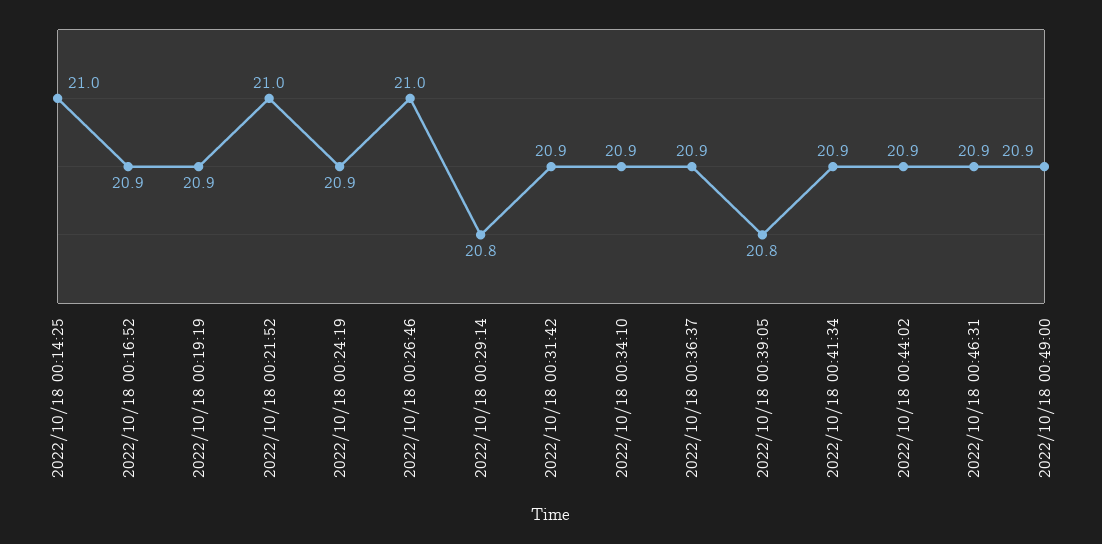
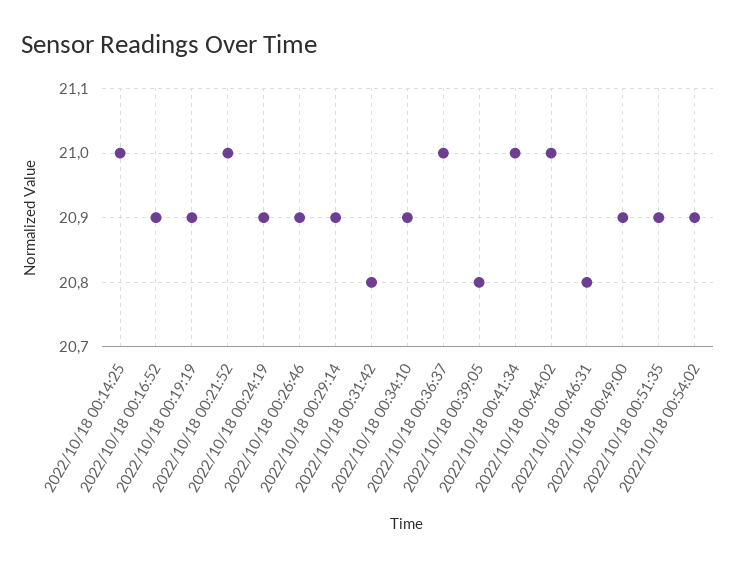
2022/10/18 00:26:46: 21 -> 20.9
2022/10/18 00:29:14: 20.8 -> 20.9
2022/10/18 00:31:42: 20.9 -> 20.8
2022/10/18 00:36:37: 20.9 -> 21
2022/10/18 00:41:34: 20.9 -> 21
2022/10/18 00:44:02: 20.9 -> 21
2022/10/18 00:46:31: 20.9 -> 20.8
2022/10/18 00:51:35: none -> 20.9
2022/10/18 00:54:02: none -> 20.9

